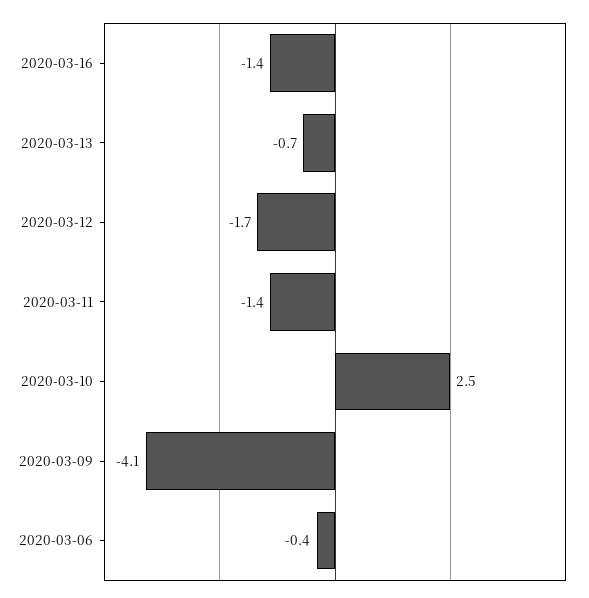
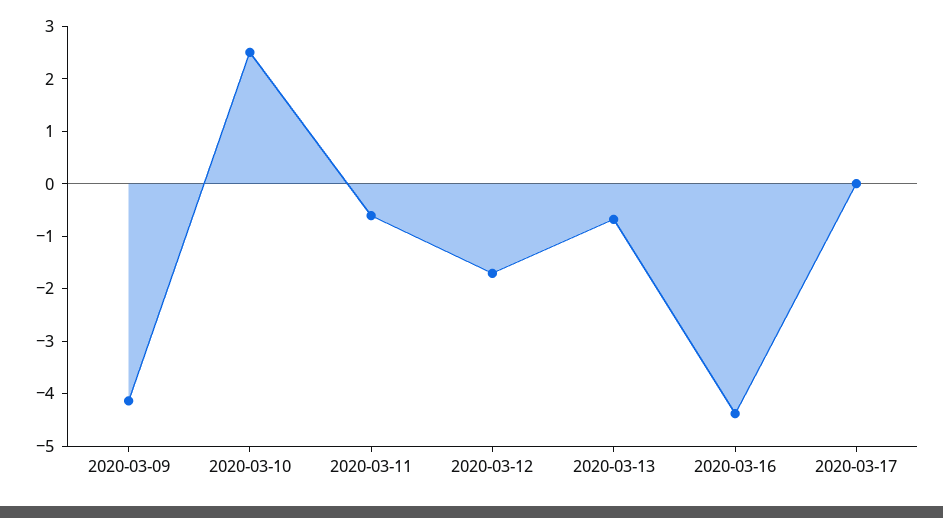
2020-03-16: -1.4 -> -4.4
2020-03-11: -1.4 -> -0.6
2020-03-06: -0.4 -> none
2020-03-17: none -> 0

